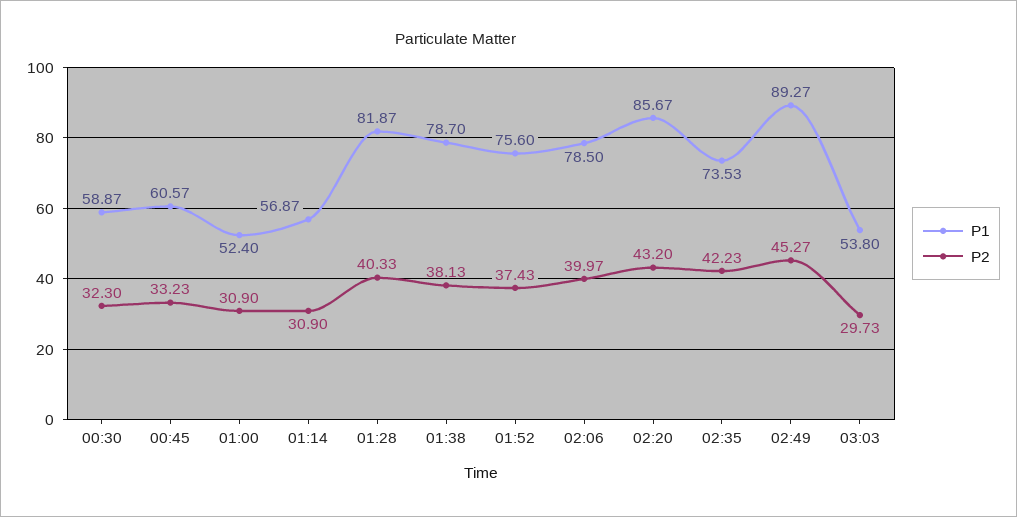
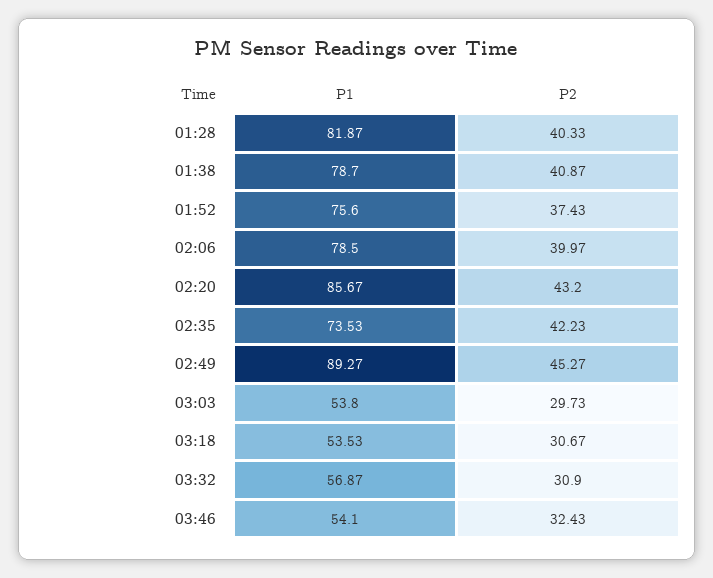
P1, 00:30: 58.87 -> none
P2, 00:30: 32.3 -> none
P1, 00:45: 60.57 -> none
P2, 00:45: 33.23 -> none
P1, 01:00: 52.4 -> none
P2, 01:00: 30.9 -> none
P1, 01:14: 56.87 -> none
P2, 01:14: 30.9 -> none
P2, 01:38: 38.13 -> 40.87
P1, 03:18: none -> 53.53
P2, 03:18: none -> 30.67
P1, 03:32: none -> 56.87
P2, 03:32: none -> 30.9
P1, 03:46: none -> 54.1
P2, 03:46: none -> 32.43

